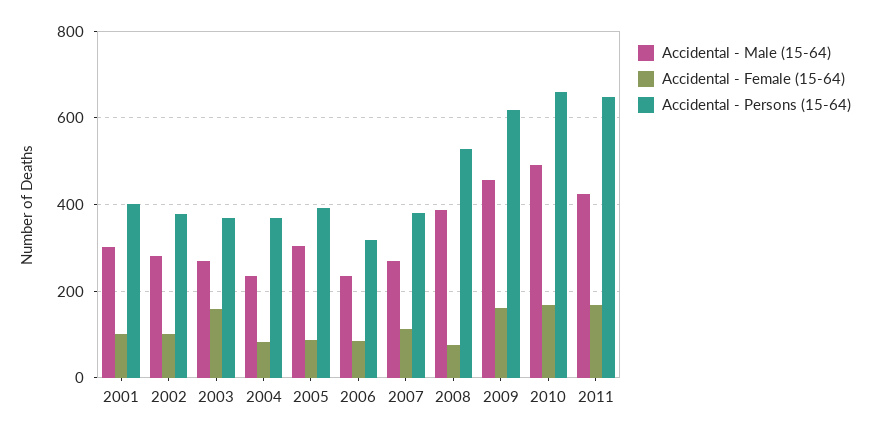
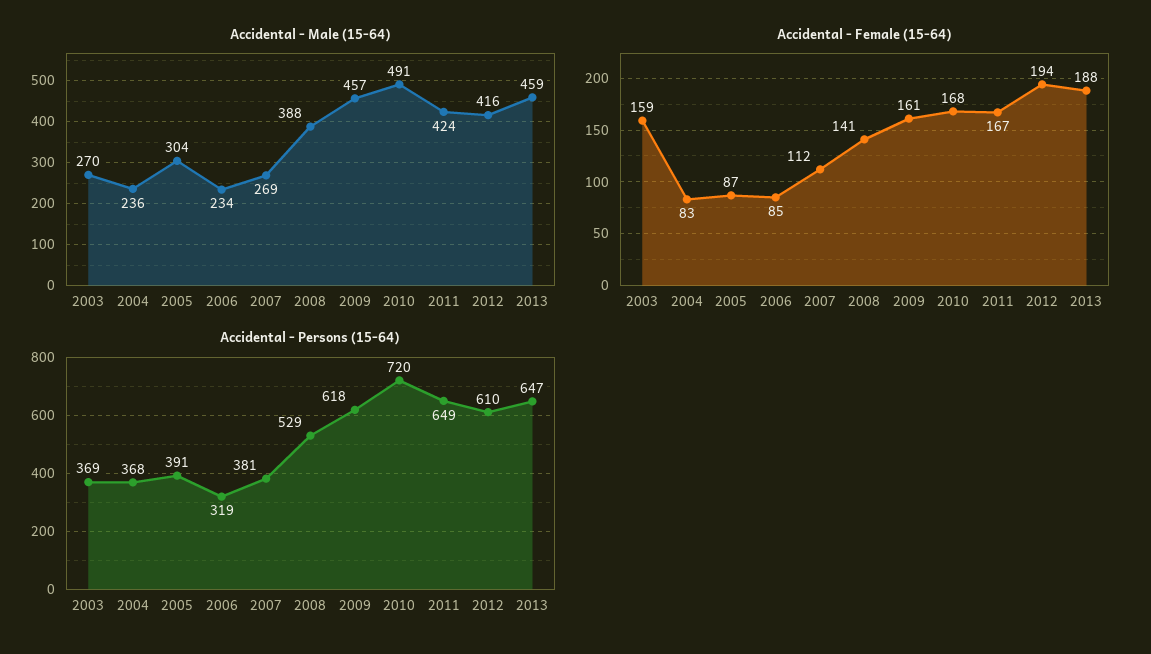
Accidental - Male (15-64), 2001: 300 -> none
Accidental - Female (15-64), 2001: 100 -> none
Accidental - Persons (15-64), 2001: 400 -> none
Accidental - Male (15-64), 2002: 280 -> none
Accidental - Female (15-64), 2002: 100 -> none
Accidental - Persons (15-64), 2002: 380 -> none
Accidental - Female (15-64), 2008: 80 -> 141
Accidental - Persons (15-64), 2010: 660 -> 720
Accidental - Male (15-64), 2012: none -> 416
Accidental - Male (15-64), 2013: none -> 459
Accidental - Female (15-64), 2012: none -> 194
Accidental - Female (15-64), 2013: none -> 188
Accidental - Persons (15-64), 2012: none -> 610
Accidental - Persons (15-64), 2013: none -> 647

